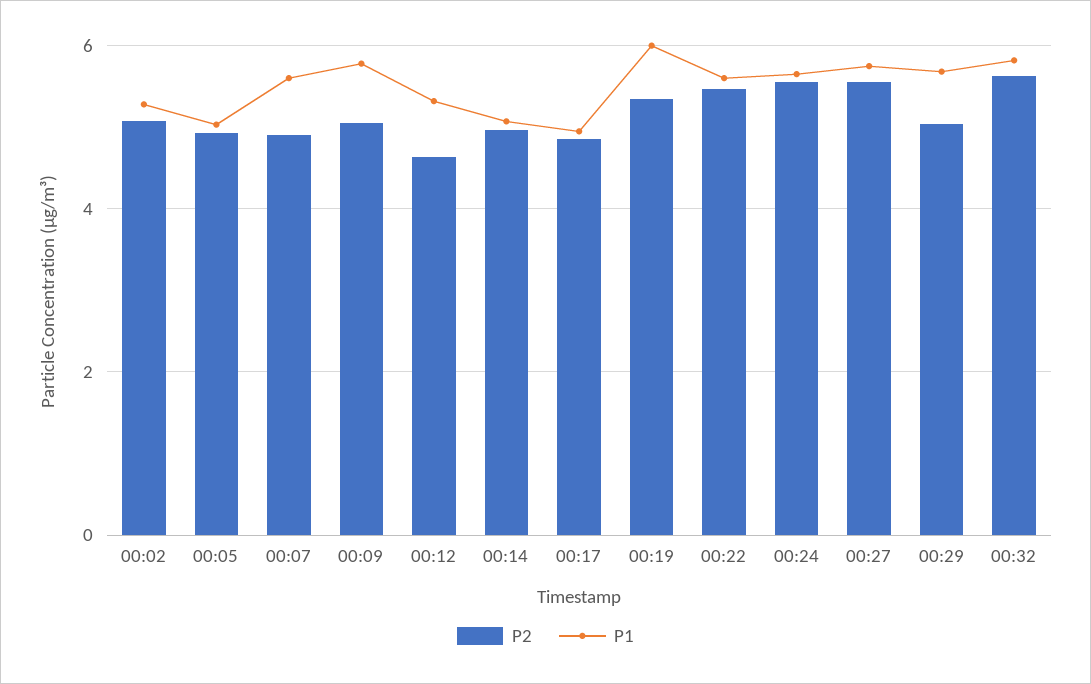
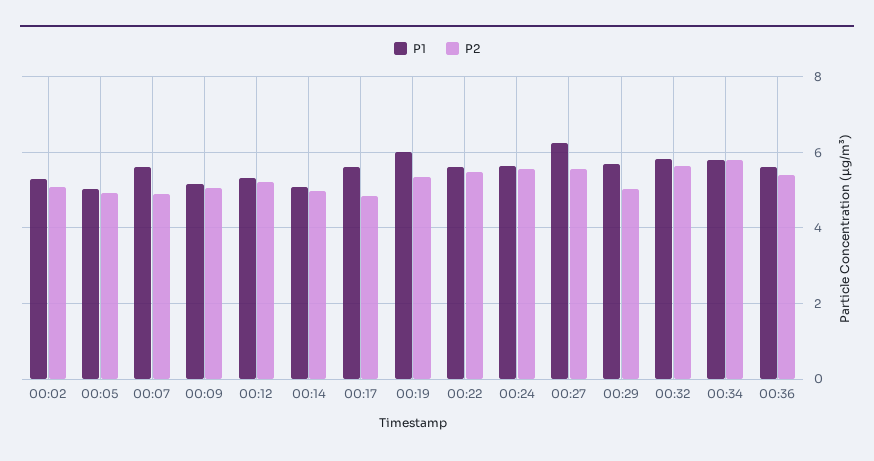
P1, 00:09: 5.8 -> 5.2
P2, 00:12: 4.6 -> 5.2
P1, 00:17: 5 -> 5.6
P1, 00:27: 5.8 -> 6.2
P1, 00:34: none -> 5.8
P2, 00:34: none -> 5.8
P1, 00:36: none -> 5.6
P2, 00:36: none -> 5.4

